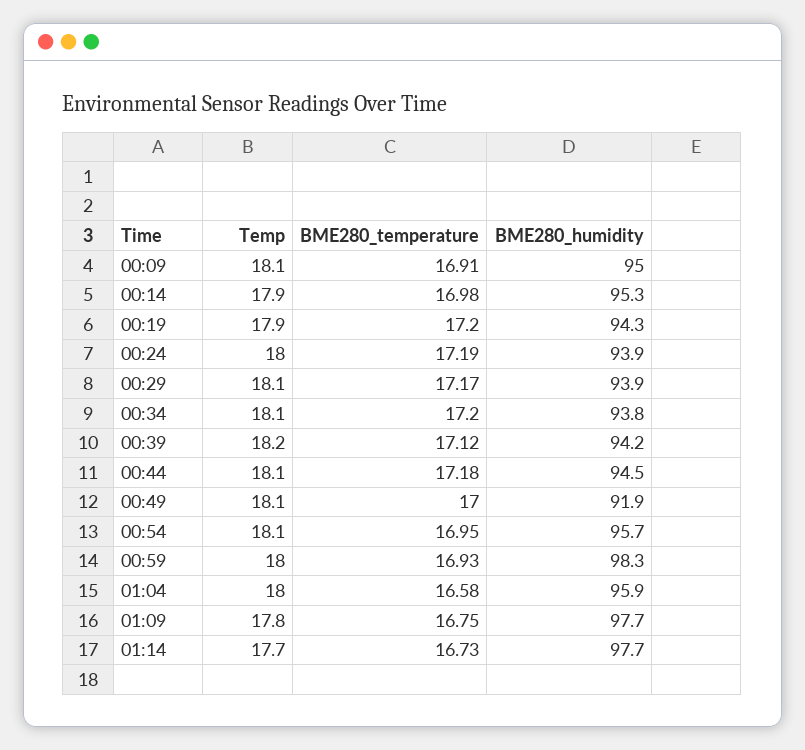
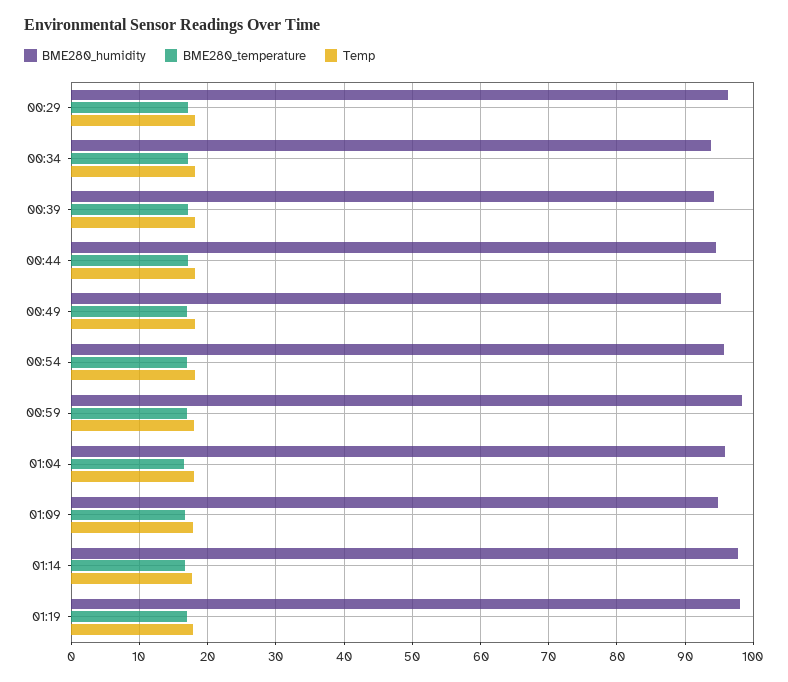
Temp, 00:09: 18.1 -> none
BME280_temperature, 00:09: 16.91 -> none
BME280_humidity, 00:09: 95 -> none
Temp, 00:14: 17.9 -> none
BME280_temperature, 00:14: 16.98 -> none
BME280_humidity, 00:14: 95.3 -> none
Temp, 00:19: 17.9 -> none
BME280_temperature, 00:19: 17.2 -> none
BME280_humidity, 00:19: 94.3 -> none
Temp, 00:24: 18 -> none
BME280_temperature, 00:24: 17.19 -> none
BME280_humidity, 00:24: 93.9 -> none
BME280_humidity, 00:29: 93.9 -> 96
BME280_humidity, 00:49: 91.9 -> 95
BME280_humidity, 01:09: 97.7 -> 95
BME280_humidity, 01:19: none -> 98
BME280_temperature, 01:19: none -> 17
Temp, 01:19: none -> 18

